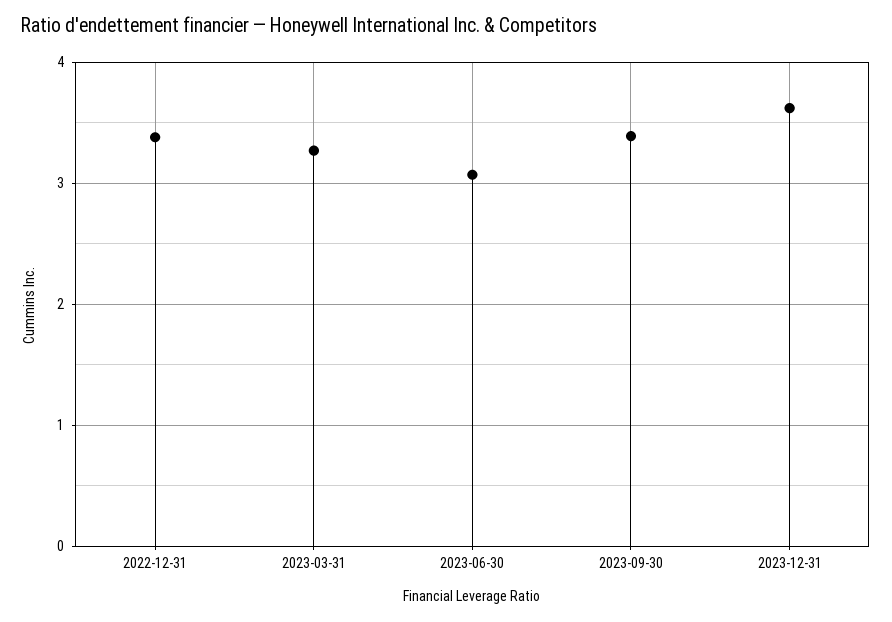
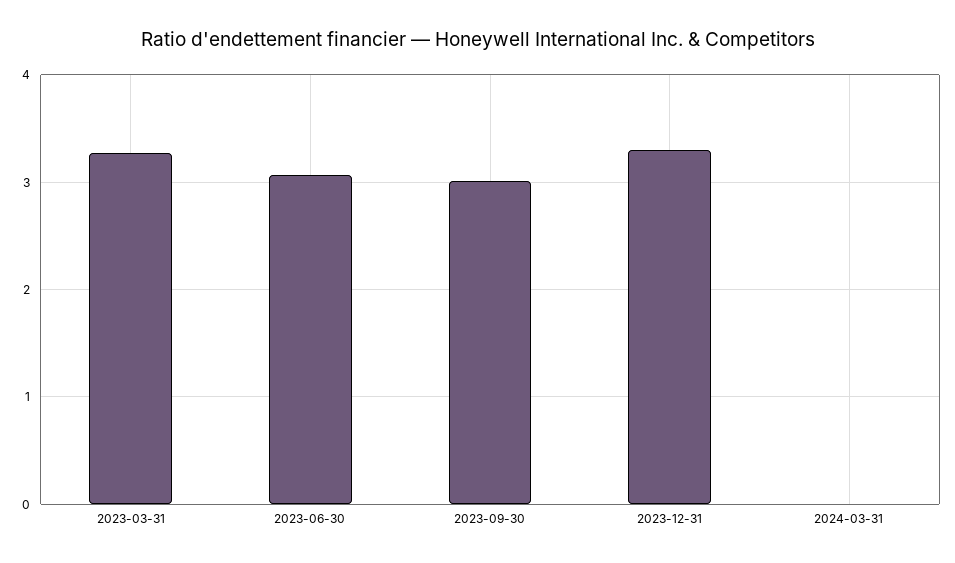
2022-12-31: 3.4 -> none
2023-09-30: 3.4 -> 3
2023-12-31: 3.6 -> 3.3
2024-03-31: none -> 0

